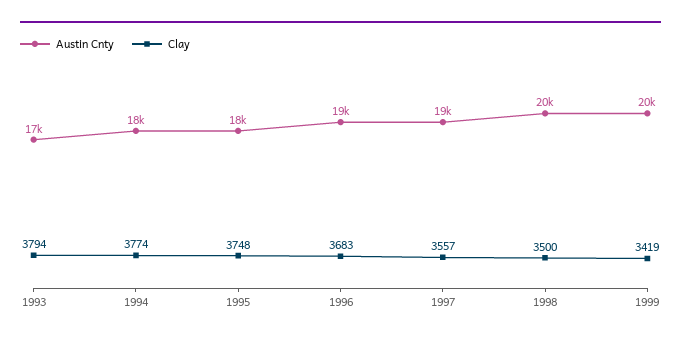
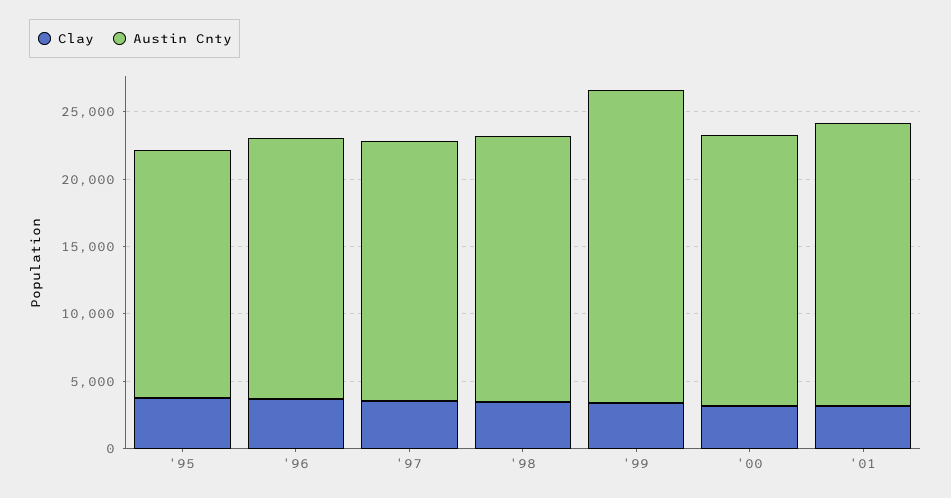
Austin Cnty, 1993: 17000 -> none
Clay, 1993: 3794 -> none
Austin Cnty, 1994: 18000 -> none
Clay, 1994: 3774 -> none
Austin Cnty, 1999: 20000 -> 23000
Clay, '00: none -> 3000
Austin Cnty, '00: none -> 20000
Clay, '01: none -> 3000
Austin Cnty, '01: none -> 21000

